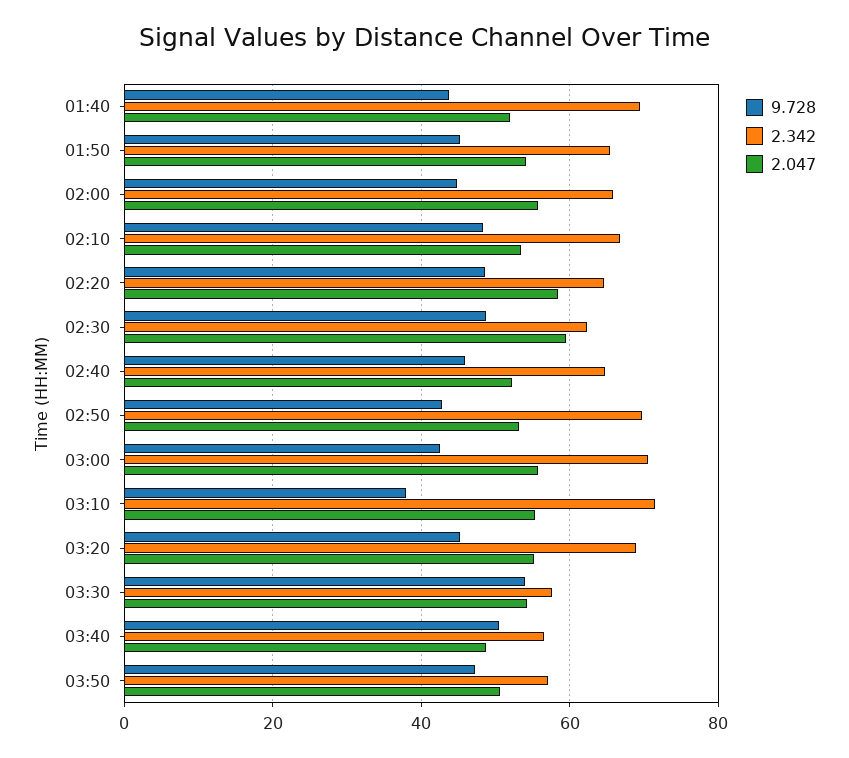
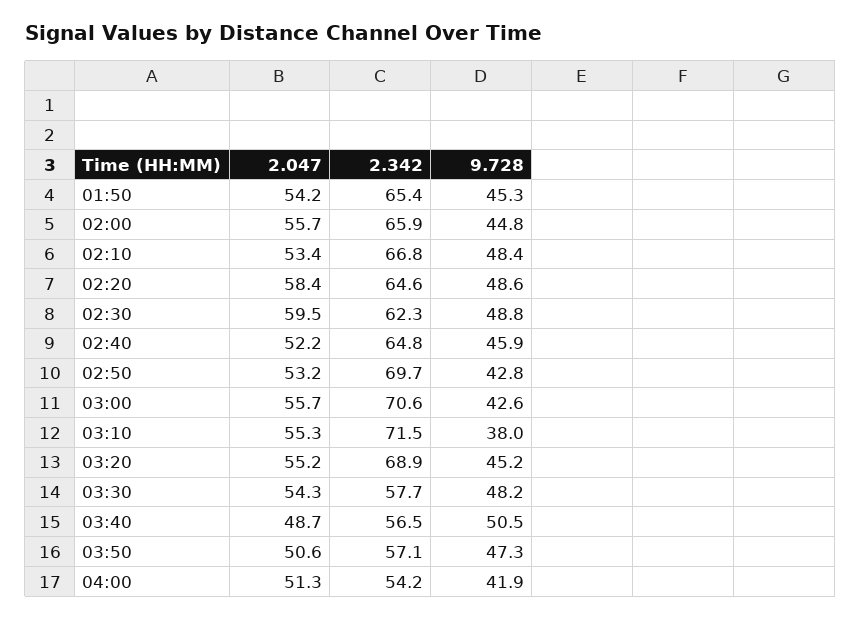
9.728, 01:40: 44 -> none
2.342, 01:40: 70 -> none
2.047, 01:40: 52 -> none
9.728, 03:30: 54 -> 48.2
2.047, 04:00: none -> 51.3
2.342, 04:00: none -> 54.2
9.728, 04:00: none -> 41.9

